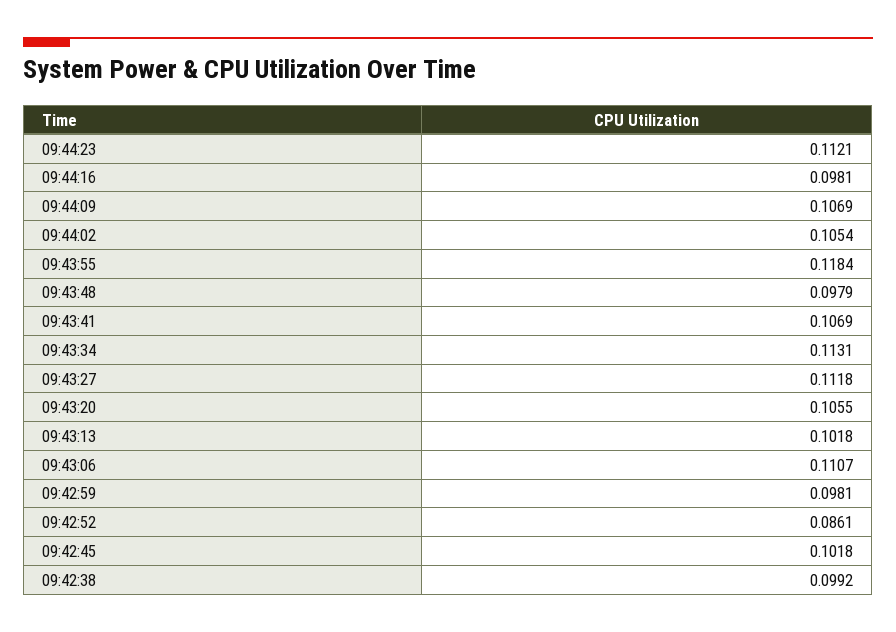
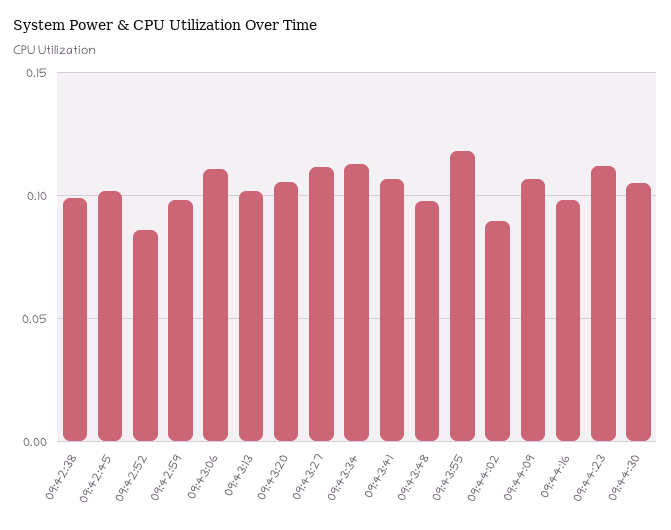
09:44:02: 0.1054 -> 0.09
09:44:30: none -> 0.105

